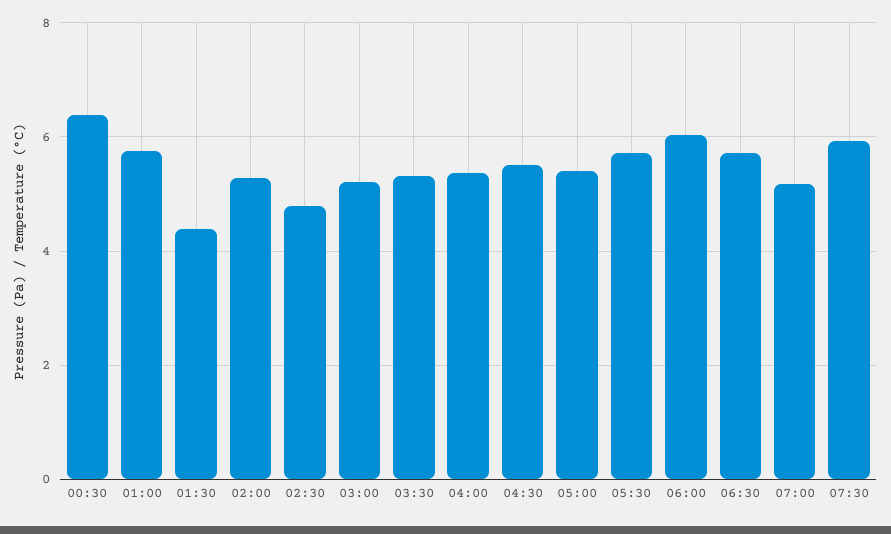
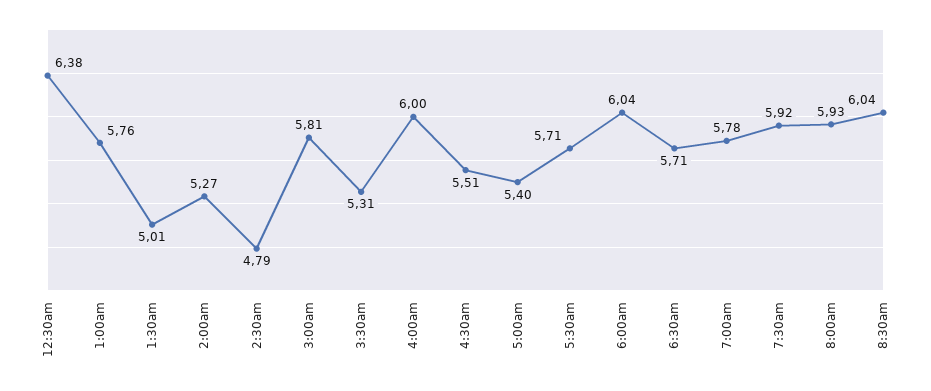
01:30: 4.4 -> 5.01
03:00: 5.2 -> 5.81
04:00: 5.4 -> 6
07:00: 5.2 -> 5.78
8:00am: none -> 5.93
8:30am: none -> 6.04

